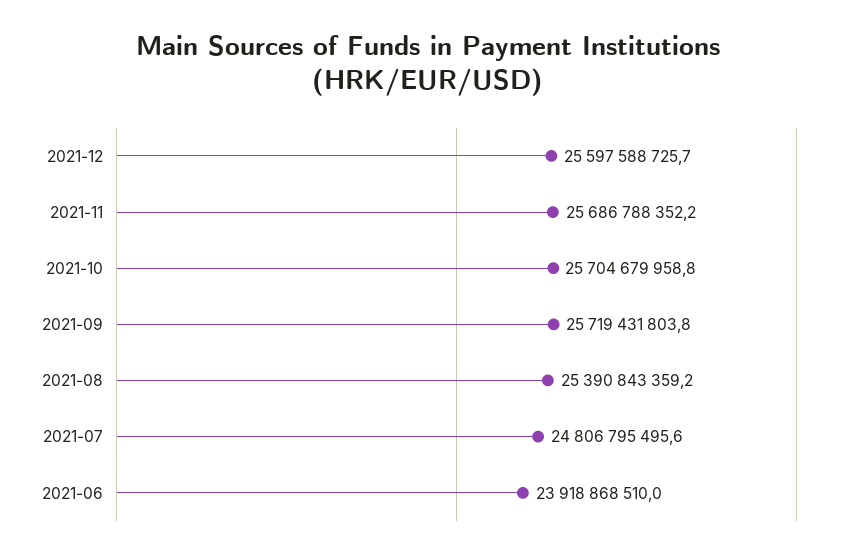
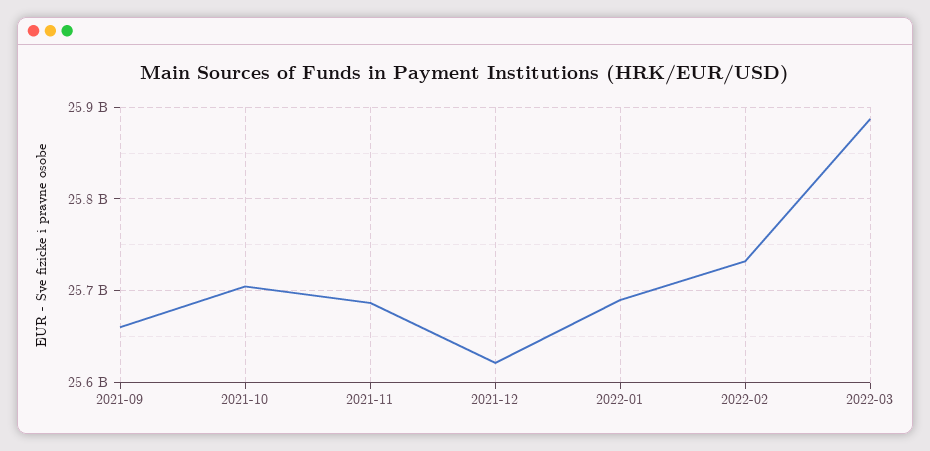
2021-12: 25597588725.7 -> 25620000000
2021-09: 25719431803.8 -> 25660000000
2021-08: 25390843359.2 -> none
2021-07: 24806795495.6 -> none
2021-06: 23918868510 -> none
2022-01: none -> 25690000000
2022-02: none -> 25730000000
2022-03: none -> 25890000000

